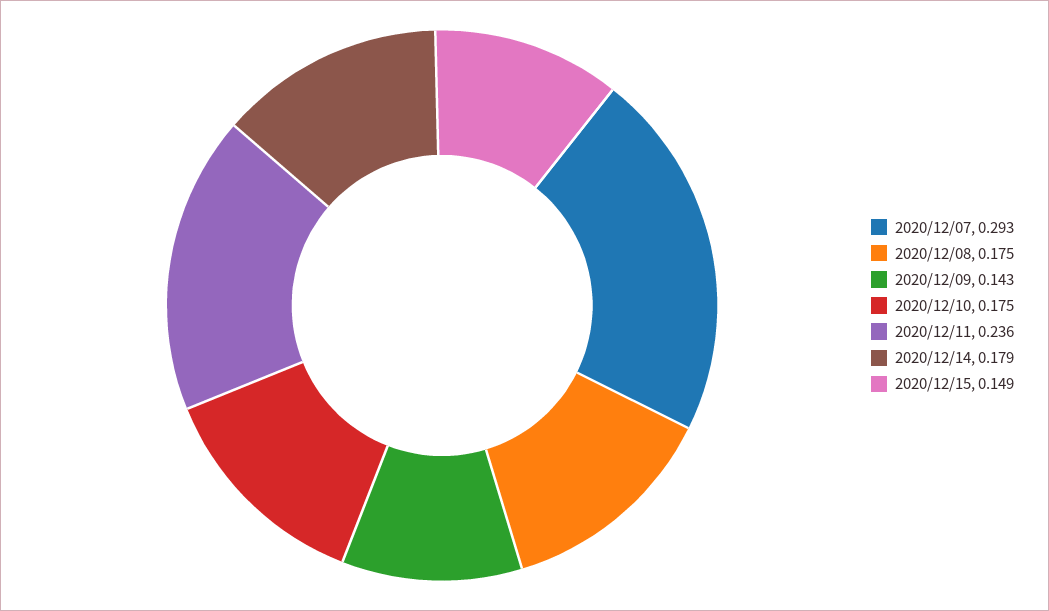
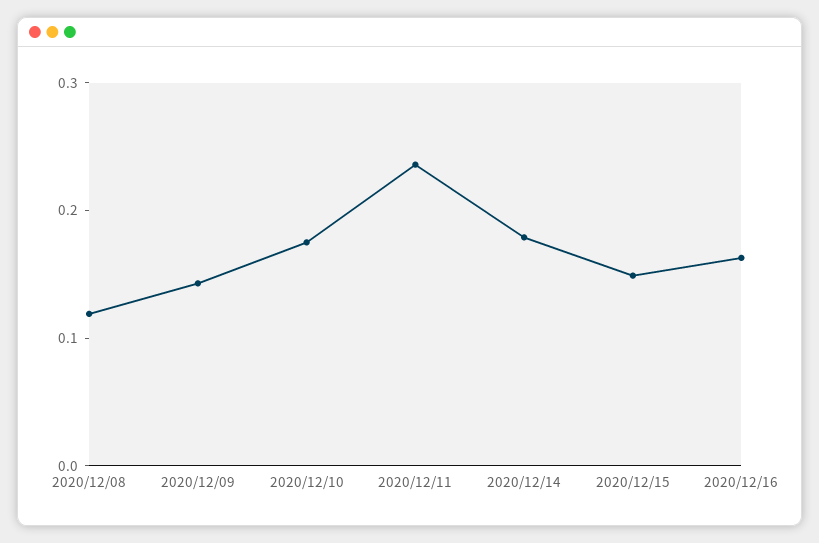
2020/12/07: 0.293 -> none
2020/12/08: 0.175 -> 0.12
2020/12/16: none -> 0.16

